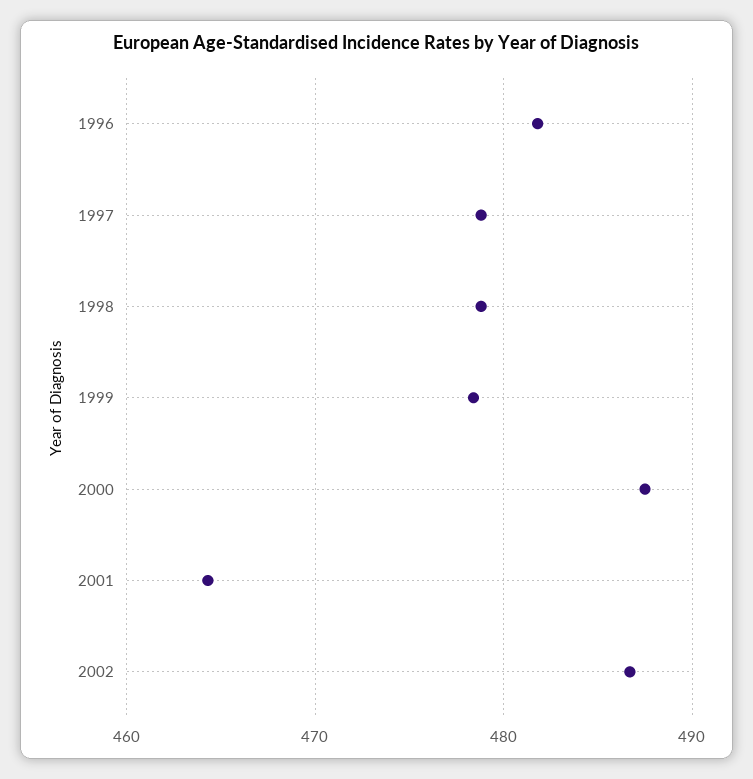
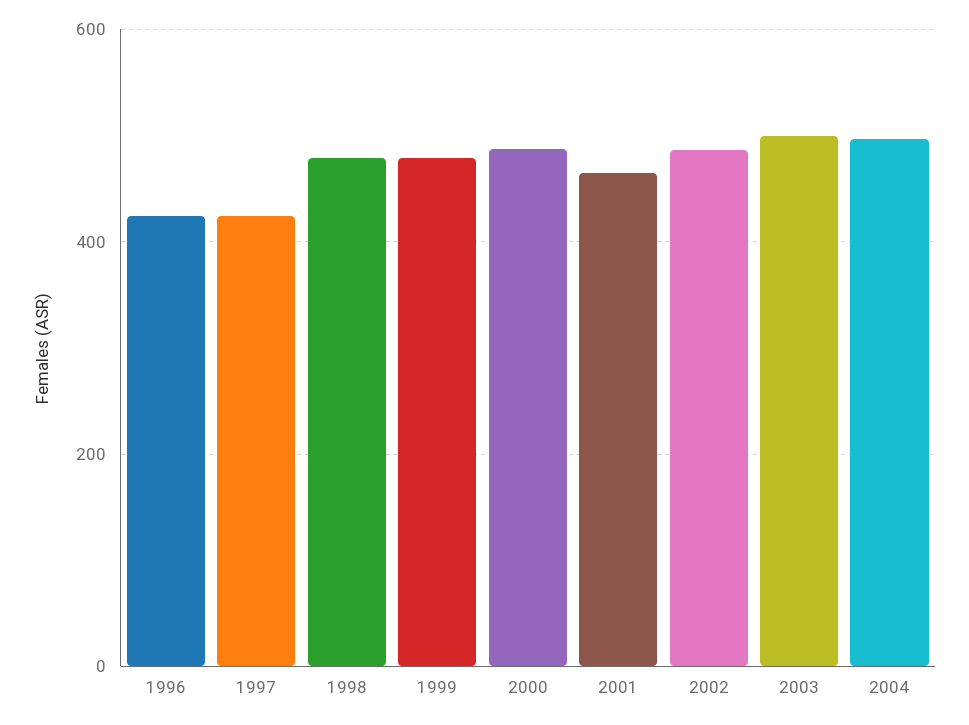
1996: 482 -> 420
1997: 479 -> 420
2003: none -> 500
2004: none -> 500

